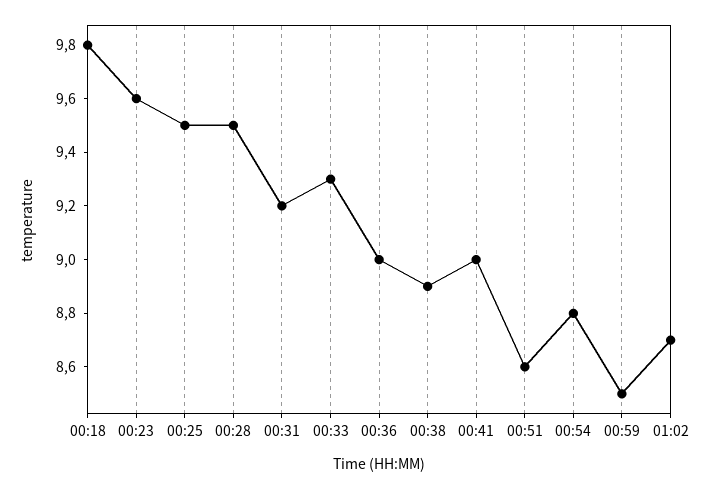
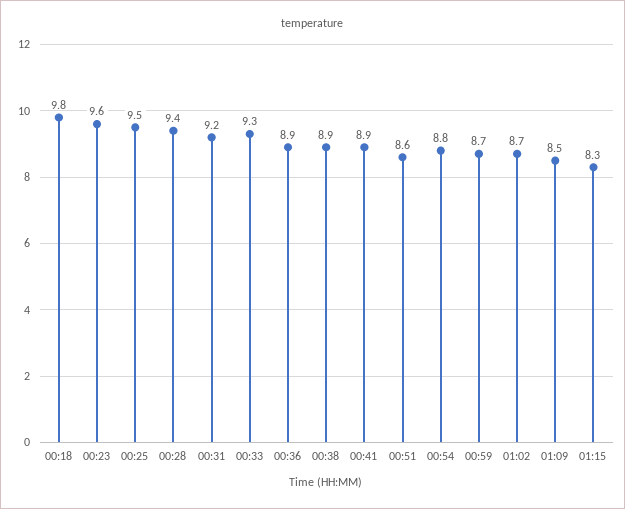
00:28: 9.5 -> 9.4
00:36: 9 -> 8.9
00:41: 9 -> 8.9
00:59: 8.5 -> 8.7
01:09: none -> 8.5
01:15: none -> 8.3

